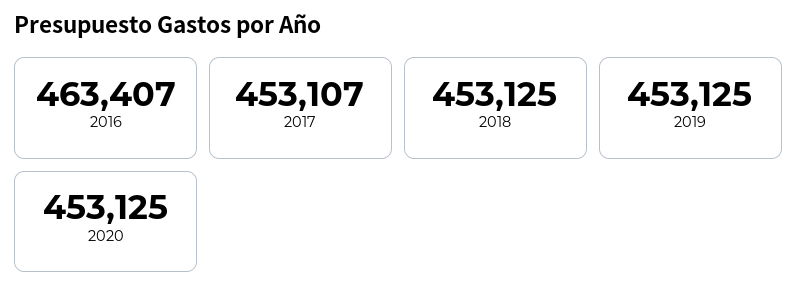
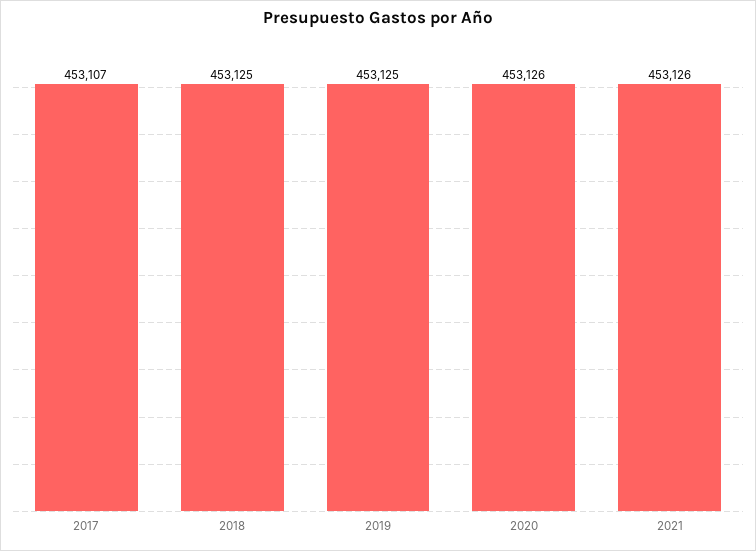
2016: 463407 -> none
2020: 453125 -> 453126
2021: none -> 453126

